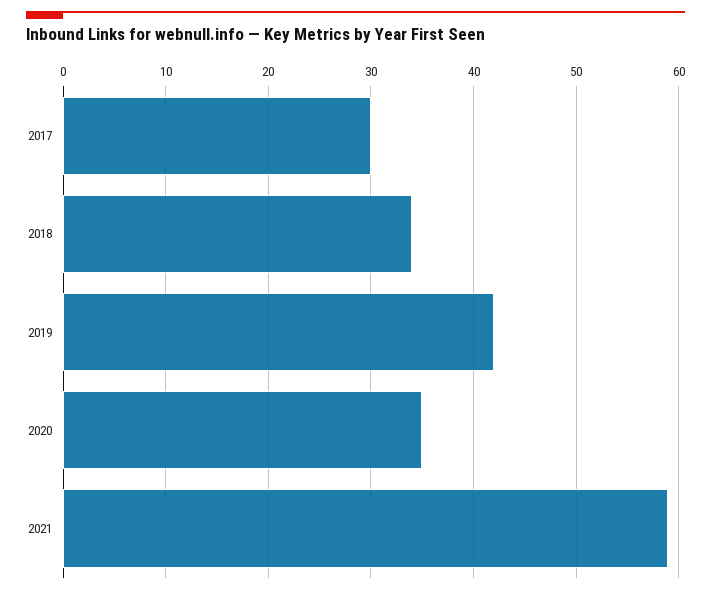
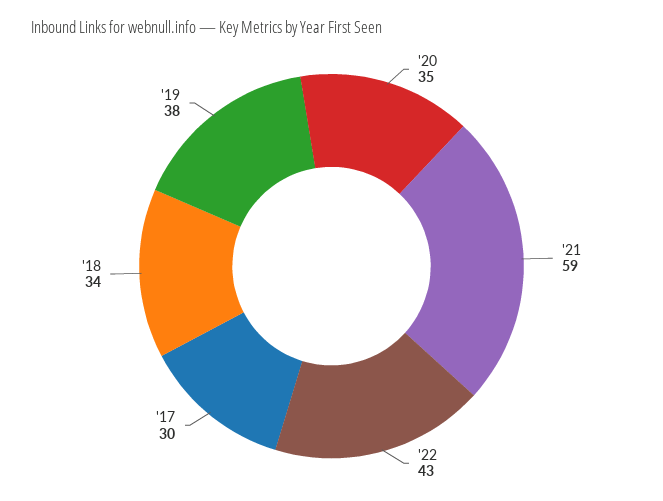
2019: 42 -> 38
'22: none -> 43

